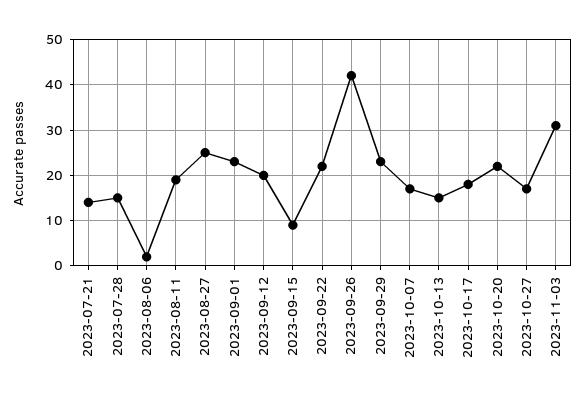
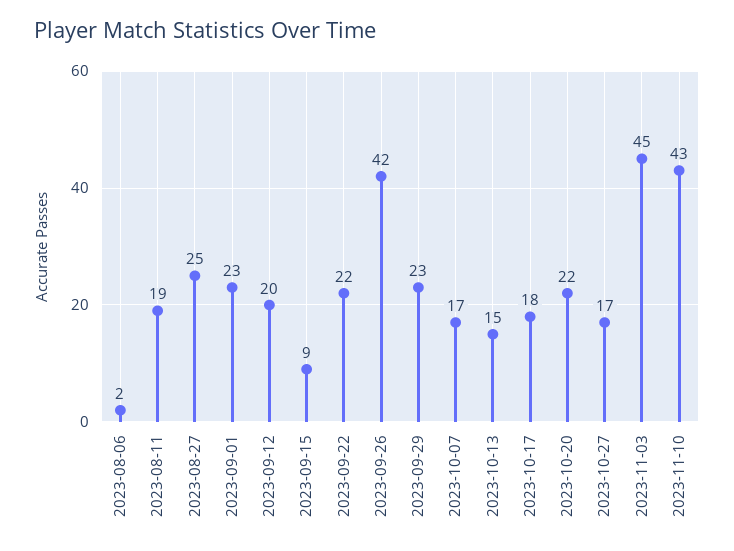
2023-07-21: 15 -> none
2023-07-28: 15 -> none
2023-11-03: 30 -> 45
2023-11-10: none -> 43

